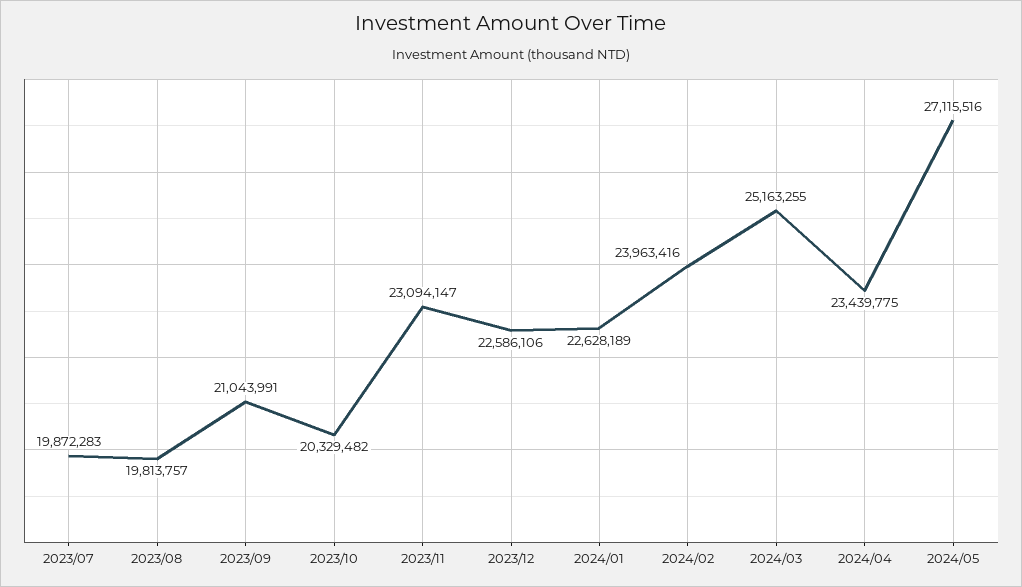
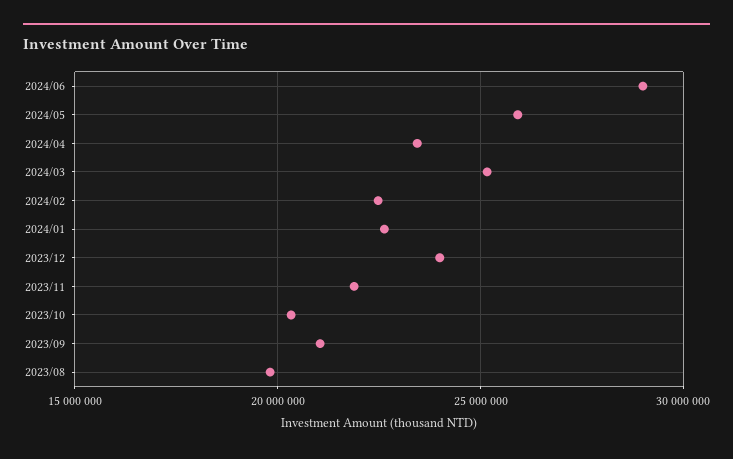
2023/07: 19872283 -> none
2023/11: 23094147 -> 22000000
2023/12: 22586106 -> 24000000
2024/02: 23963416 -> 22500000
2024/05: 27115516 -> 26000000
2024/06: none -> 29000000

